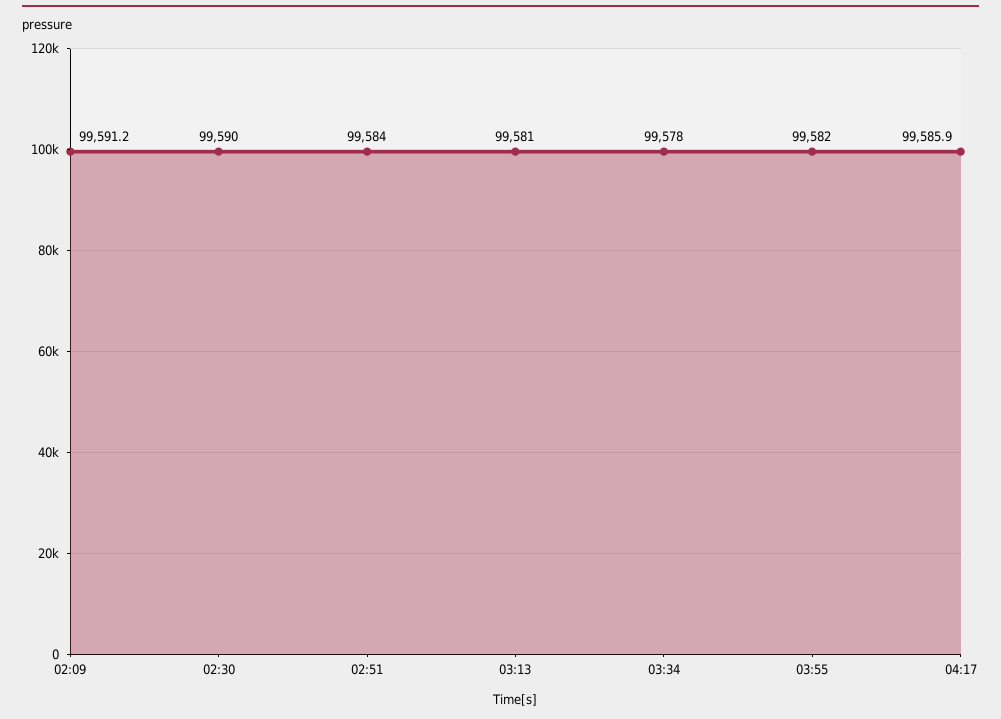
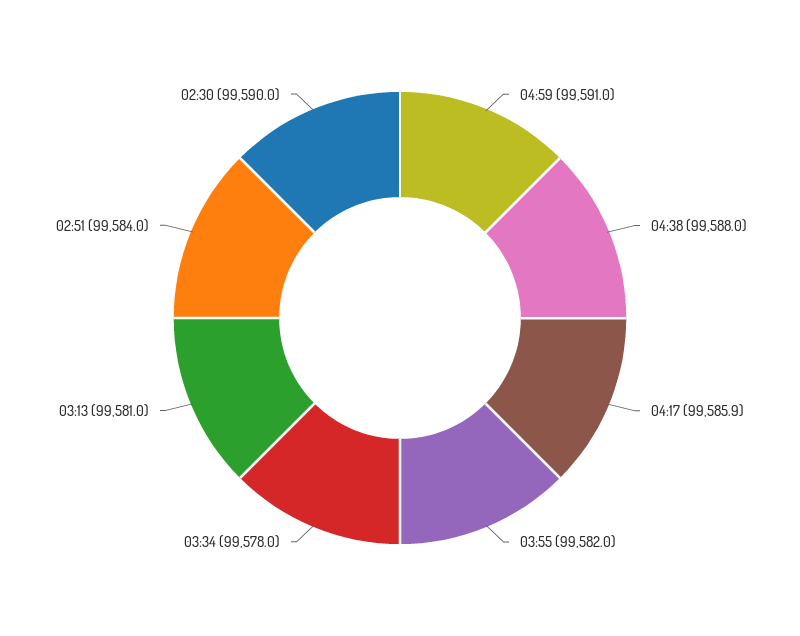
02:09: 99591.2 -> none
04:59: none -> 99591
04:38: none -> 99588

